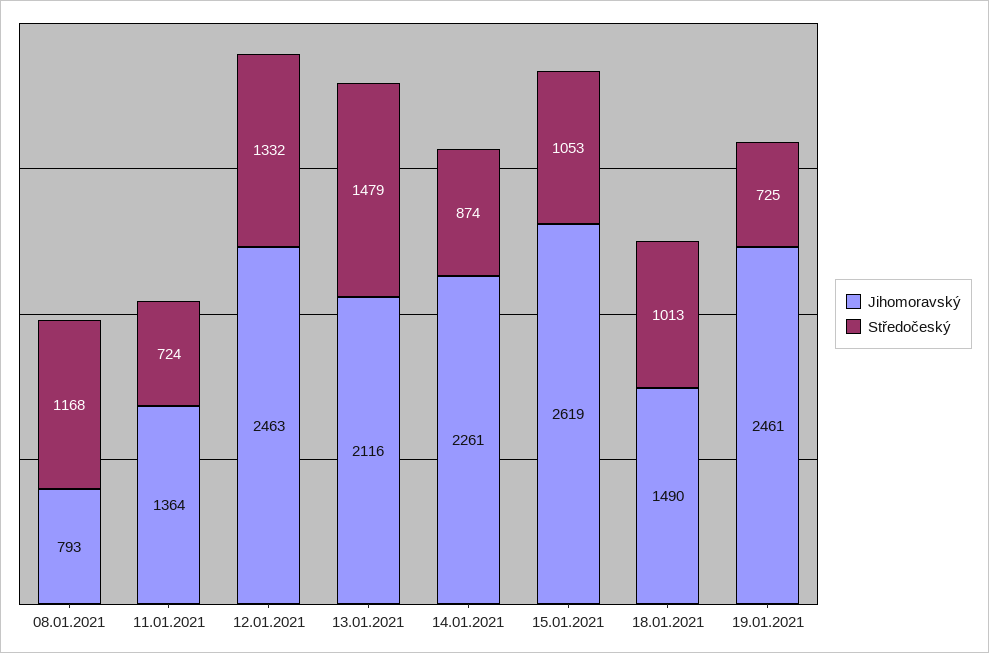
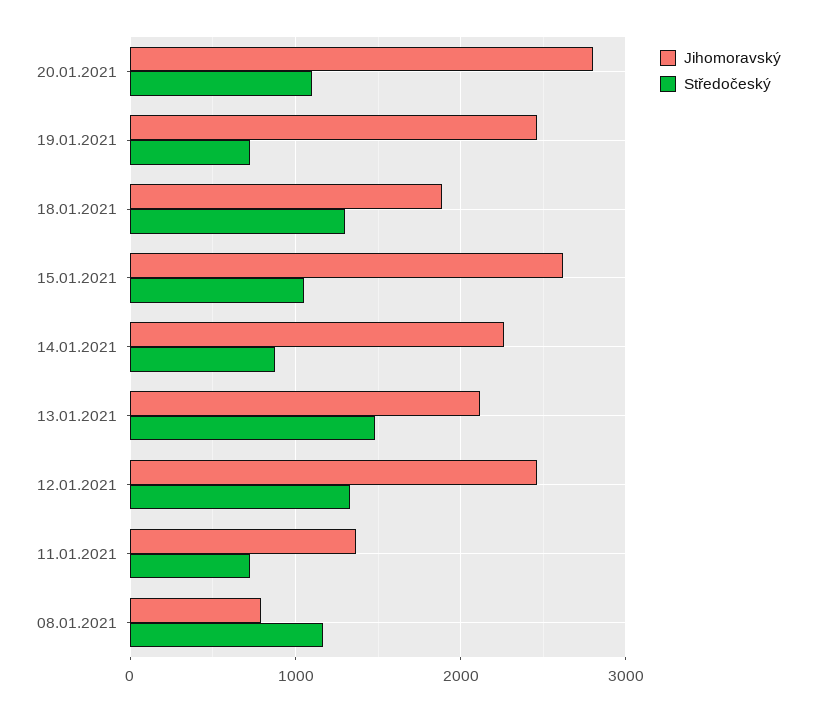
Jihomoravský, 18.01.2021: 1490 -> 1900
Středočeský, 18.01.2021: 1013 -> 1300
Jihomoravský, 20.01.2021: none -> 2800
Středočeský, 20.01.2021: none -> 1100

